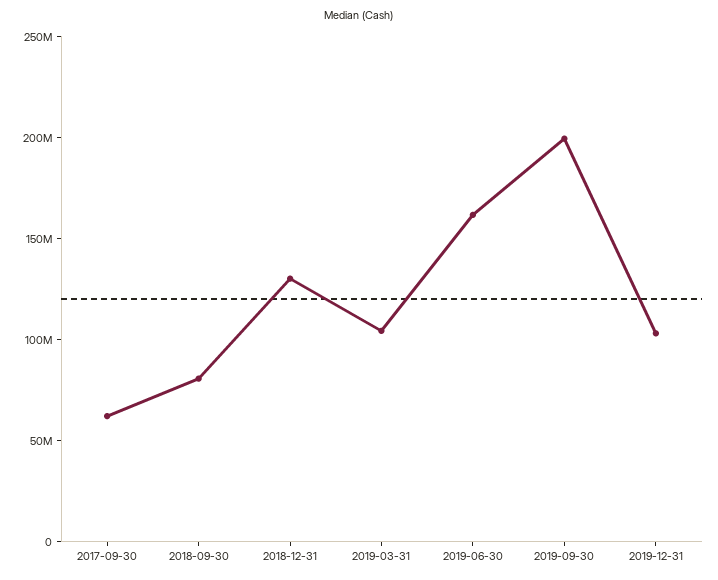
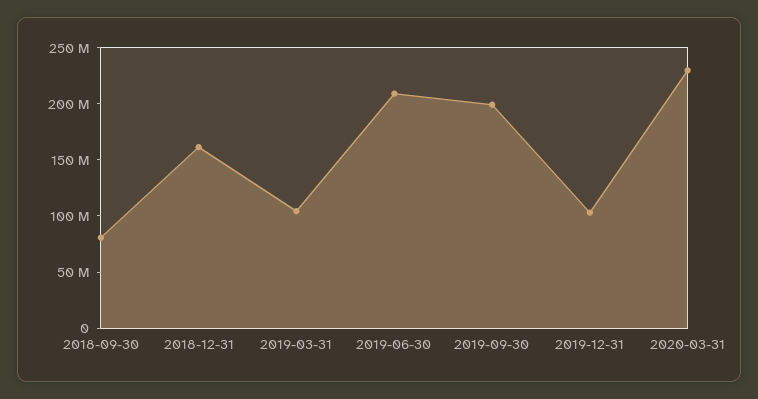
2017-09-30: 60000000 -> none
2018-12-31: 130000000 -> 160000000
2019-06-30: 160000000 -> 210000000
2020-03-31: none -> 230000000

